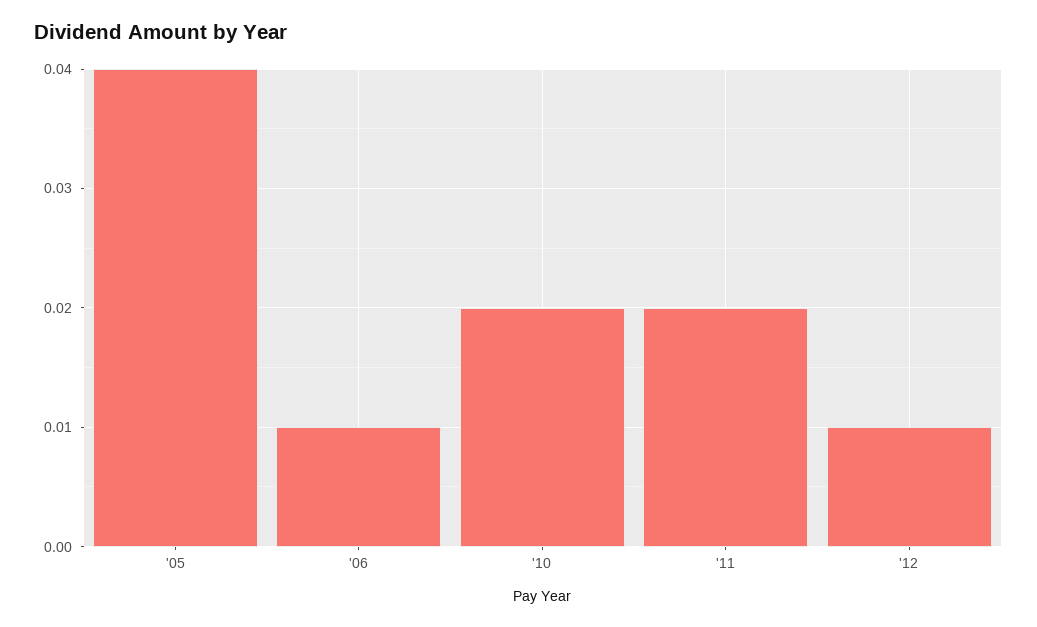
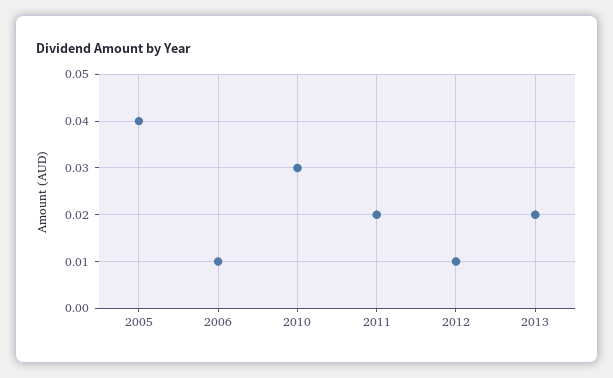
'10: 0.02 -> 0.03
2013: none -> 0.02

